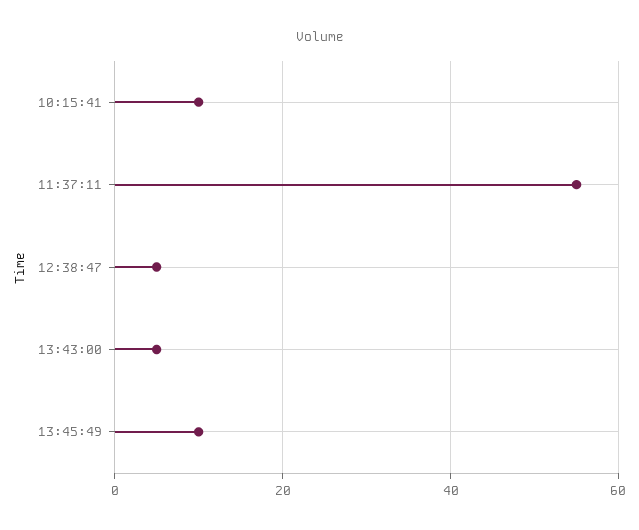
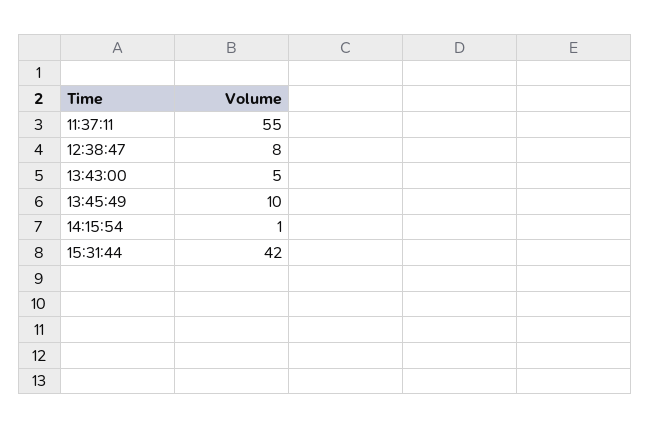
10:15:41: 10 -> none
12:38:47: 5 -> 8
14:15:54: none -> 1
15:31:44: none -> 42

